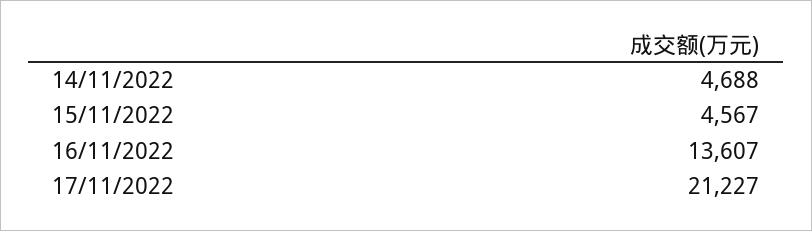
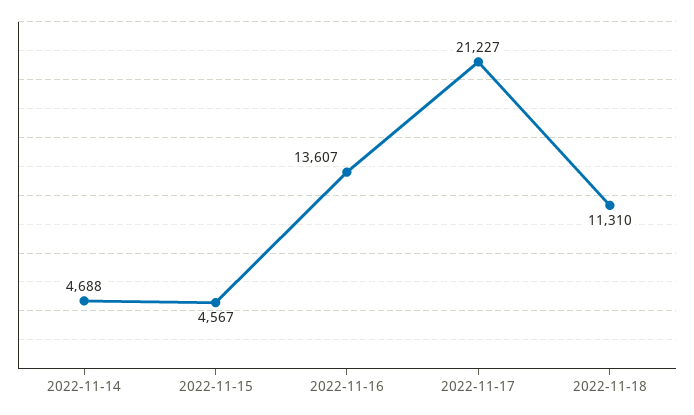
2022-11-18: none -> 11310

